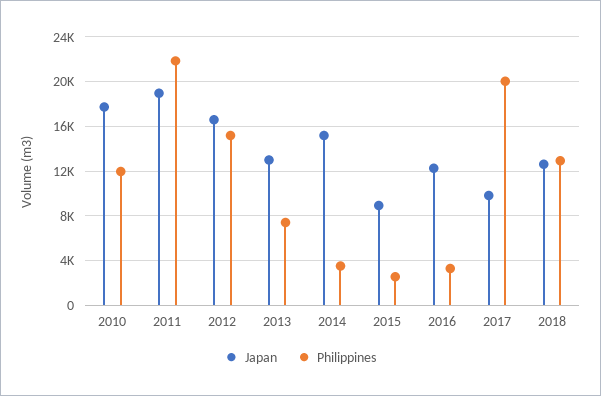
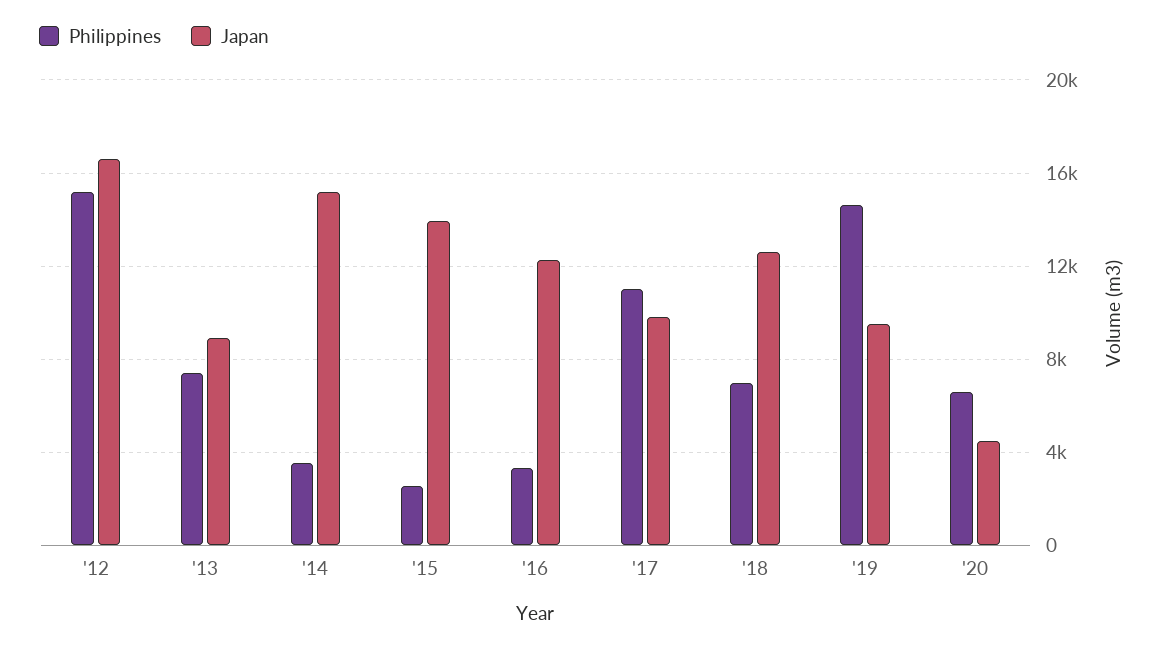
Japan, 2010: 18000 -> none
Philippines, 2010: 12000 -> none
Japan, 2011: 19000 -> none
Philippines, 2011: 22000 -> none
Japan, 2013: 13000 -> 9000
Japan, 2015: 9000 -> 14000
Philippines, 2017: 20000 -> 11000
Philippines, 2018: 13000 -> 7000
Philippines, '19: none -> 14500
Japan, '19: none -> 9500
Philippines, '20: none -> 6500
Japan, '20: none -> 4500

